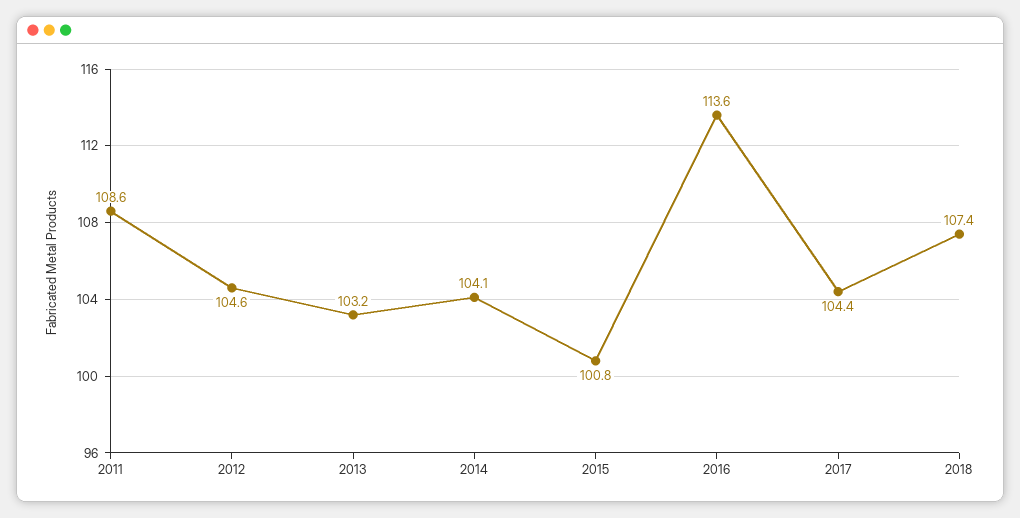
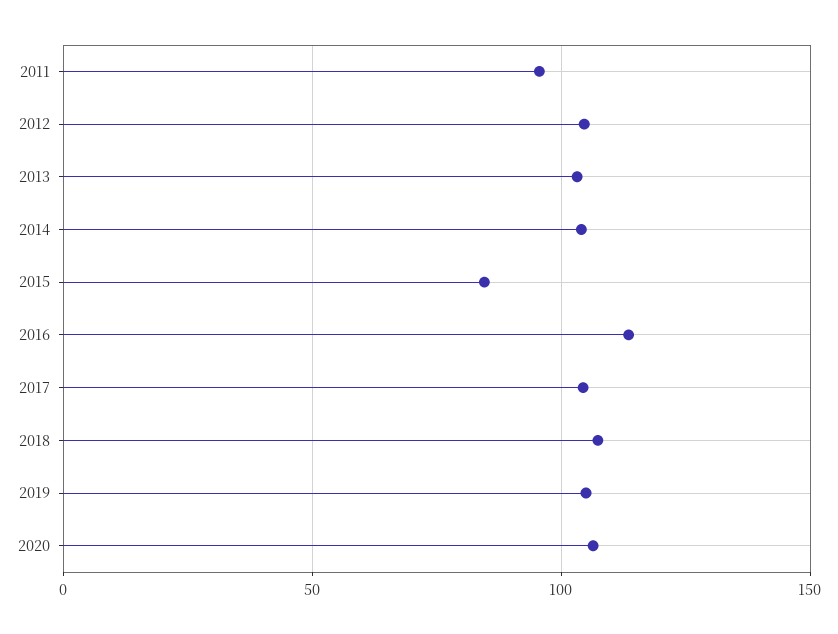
2011: 108.6 -> 95
2015: 100.8 -> 85
2019: none -> 105
2020: none -> 105

